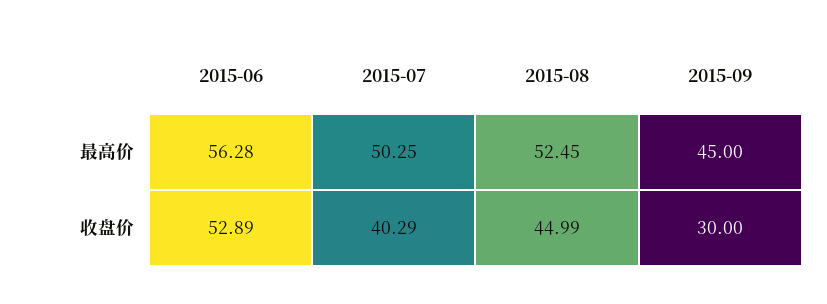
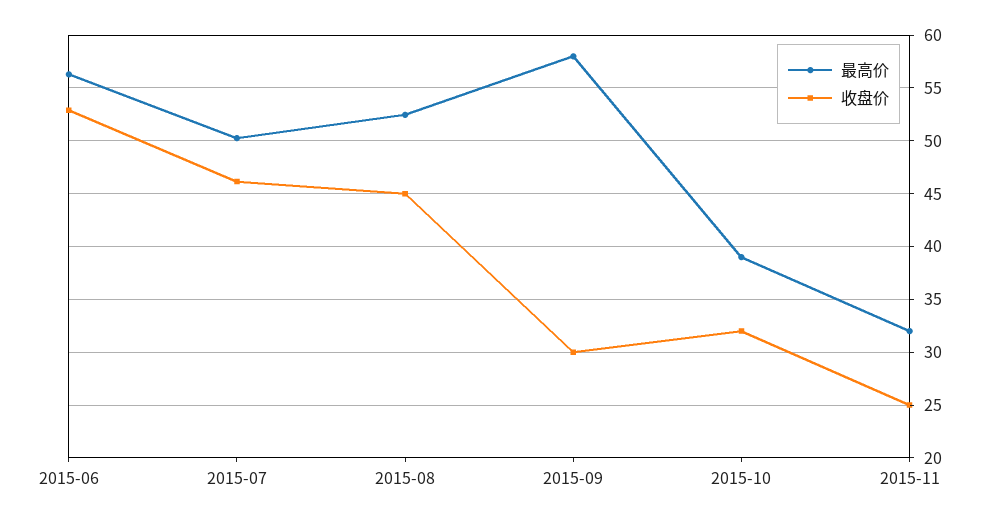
最高价, 2015-09: 45 -> 58
收盘价, 2015-07: 40.29 -> 46
最高价, 2015-10: none -> 39
收盘价, 2015-10: none -> 32
最高价, 2015-11: none -> 32
收盘价, 2015-11: none -> 25

